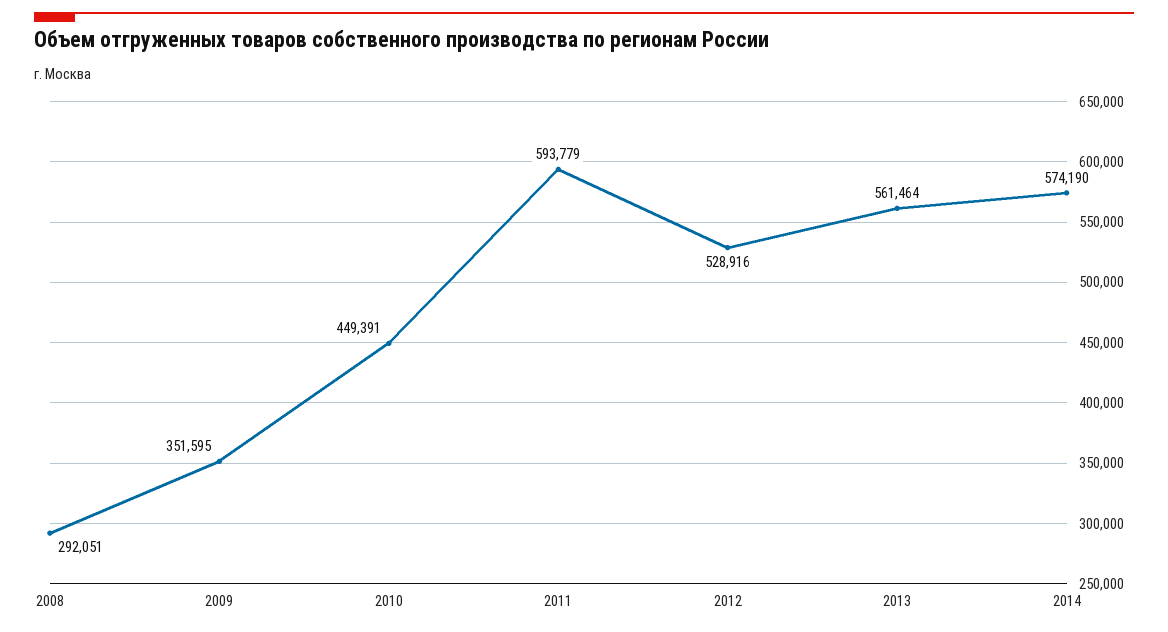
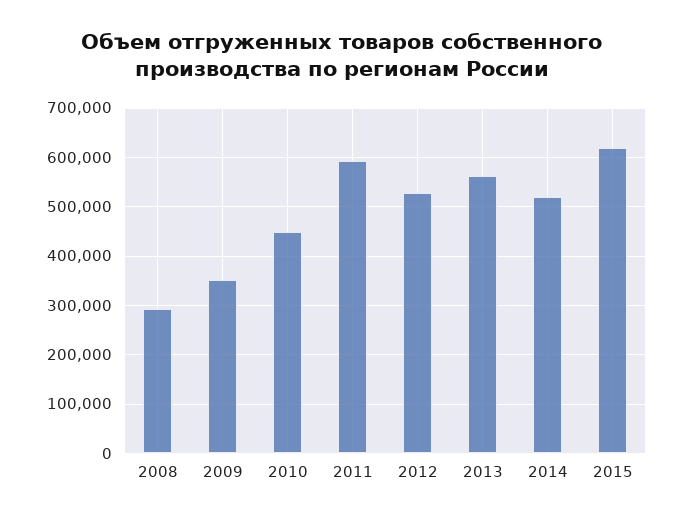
2014: 574190 -> 520000
2015: none -> 620000

